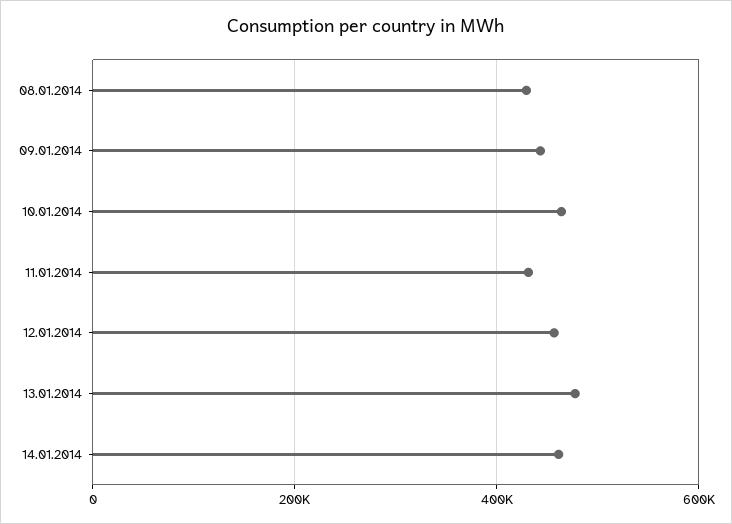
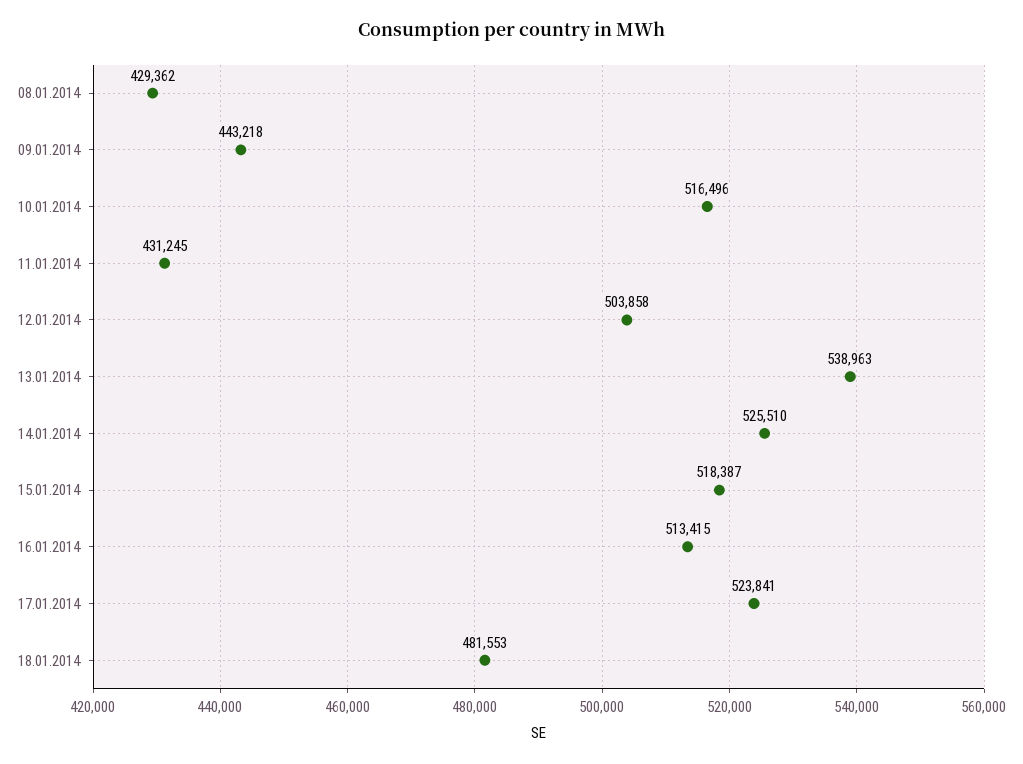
10.01.2014: 460000 -> 516496
12.01.2014: 460000 -> 503858
13.01.2014: 480000 -> 538963
14.01.2014: 460000 -> 525510
15.01.2014: none -> 518387
16.01.2014: none -> 513415
17.01.2014: none -> 523841
18.01.2014: none -> 481553

